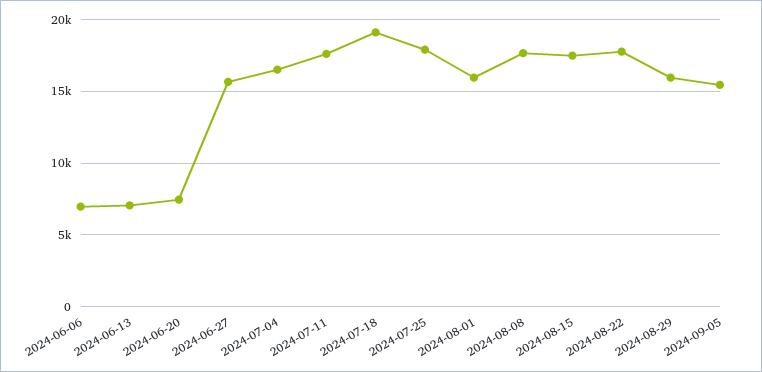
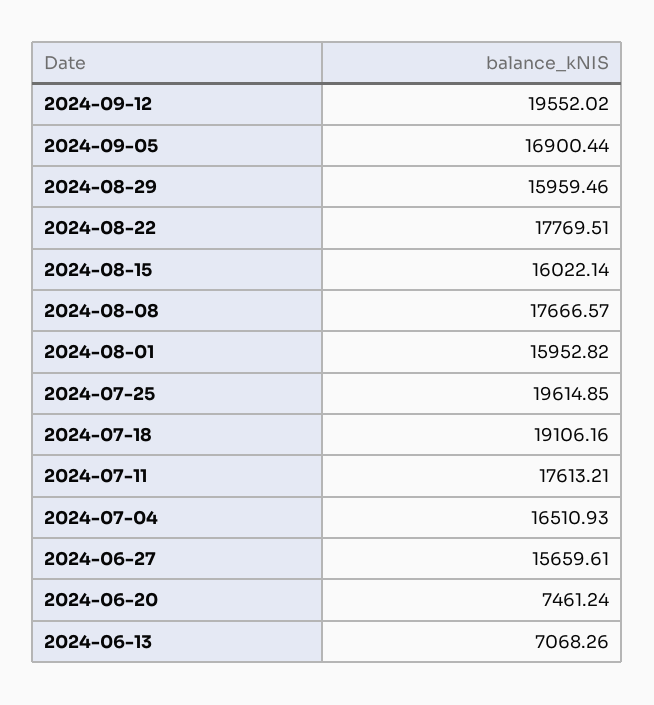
2024-06-06: 7000 -> none
2024-07-25: 18000 -> 19614.85
2024-08-15: 17500 -> 16022.14
2024-09-05: 15500 -> 16900.44
2024-09-12: none -> 19552.02

